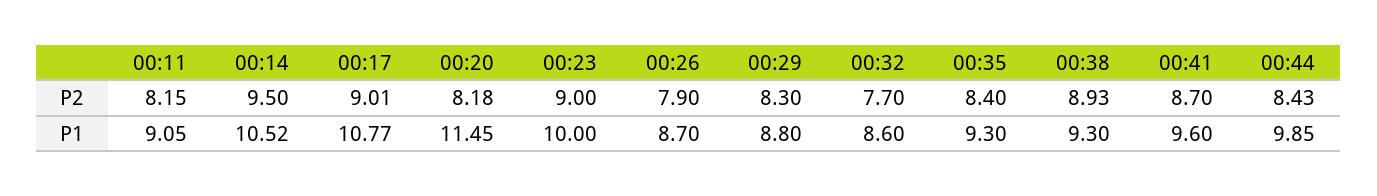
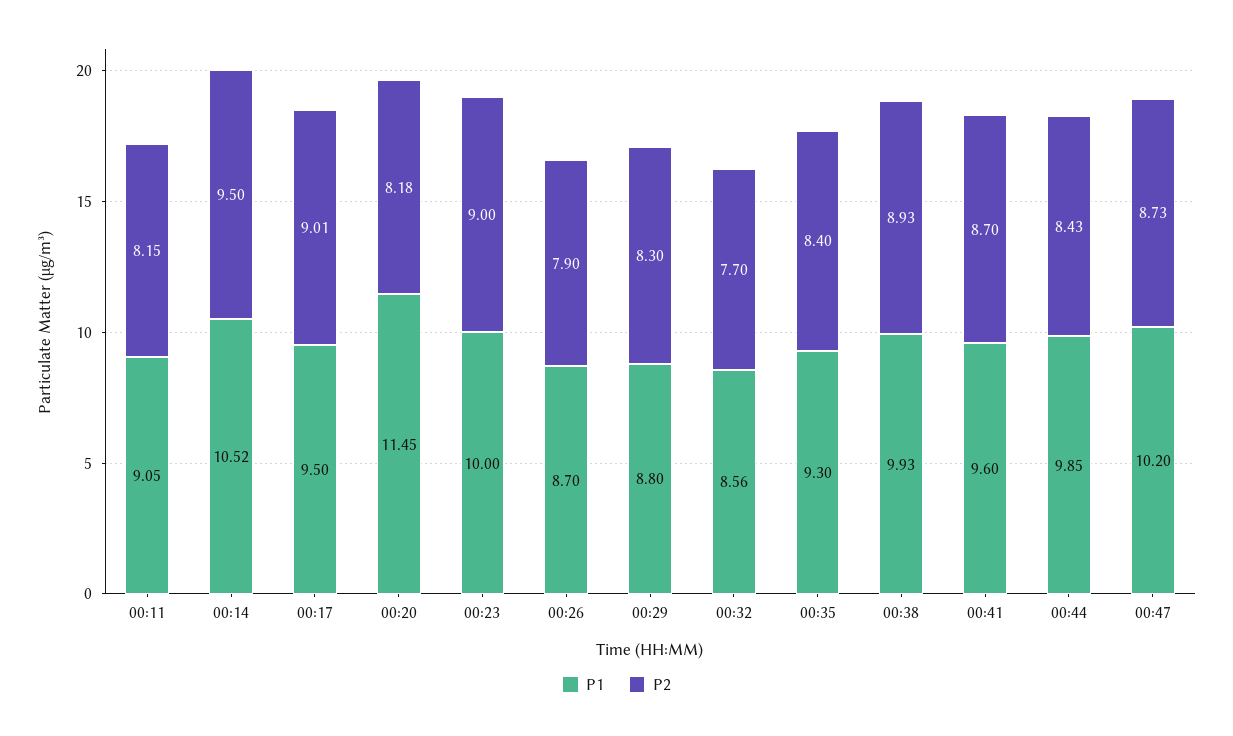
P1, 00:17: 10.77 -> 9.5
P1, 00:32: 8.6 -> 8.56
P1, 00:38: 9.3 -> 9.93
P1, 00:47: none -> 10.2
P2, 00:47: none -> 8.73

